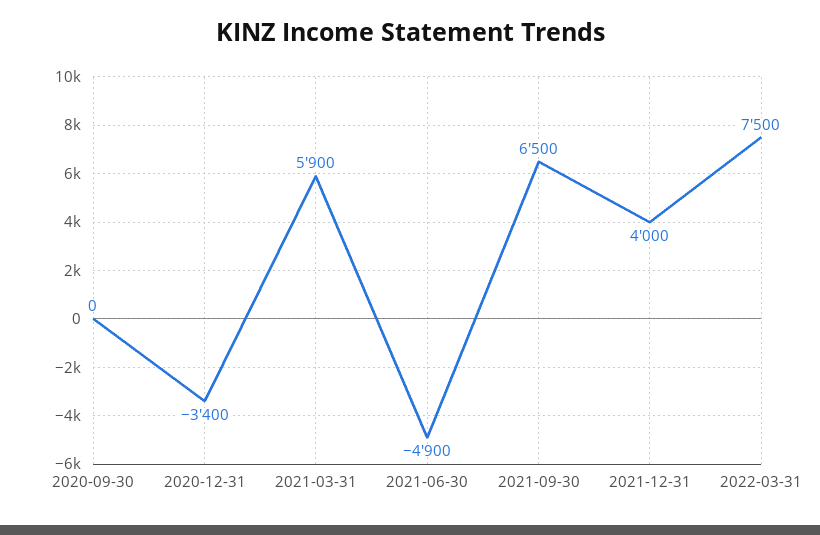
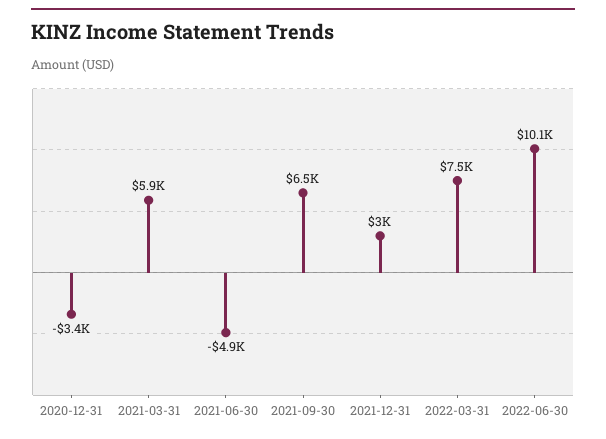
2020-09-30: 0 -> none
2021-12-31: 4000 -> 3000
2022-06-30: none -> 10100

